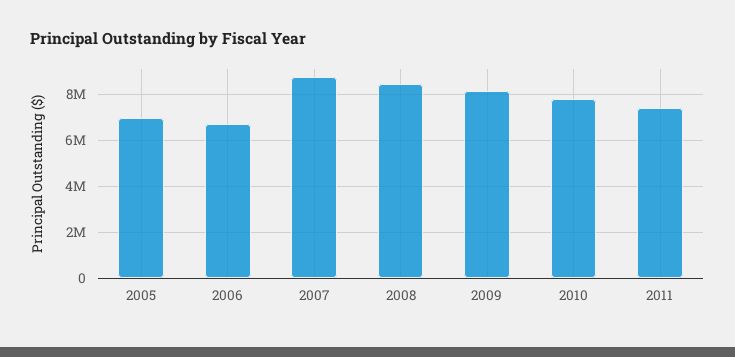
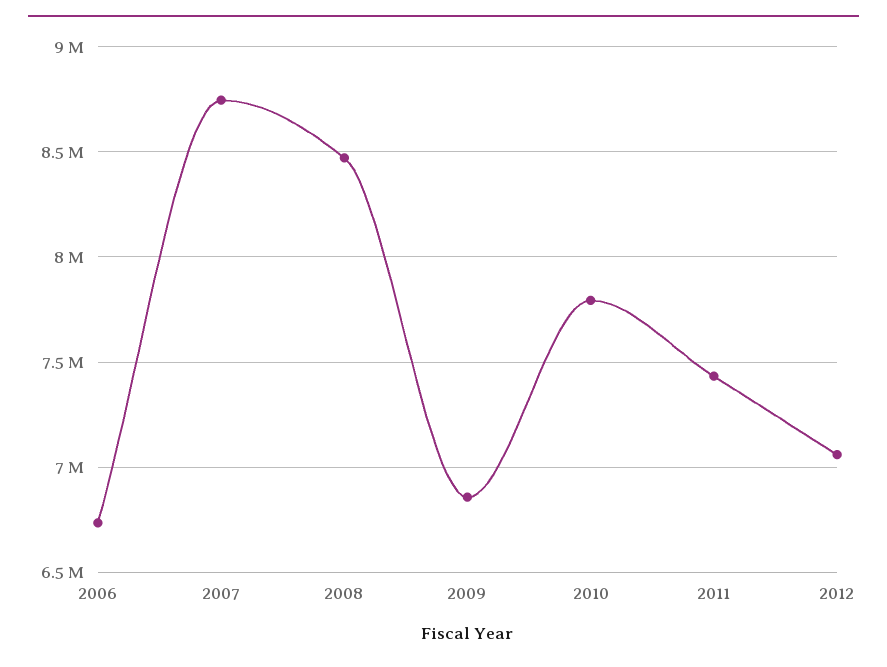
2005: 7000000 -> none
2009: 8000000 -> 6850000
2012: none -> 7050000

